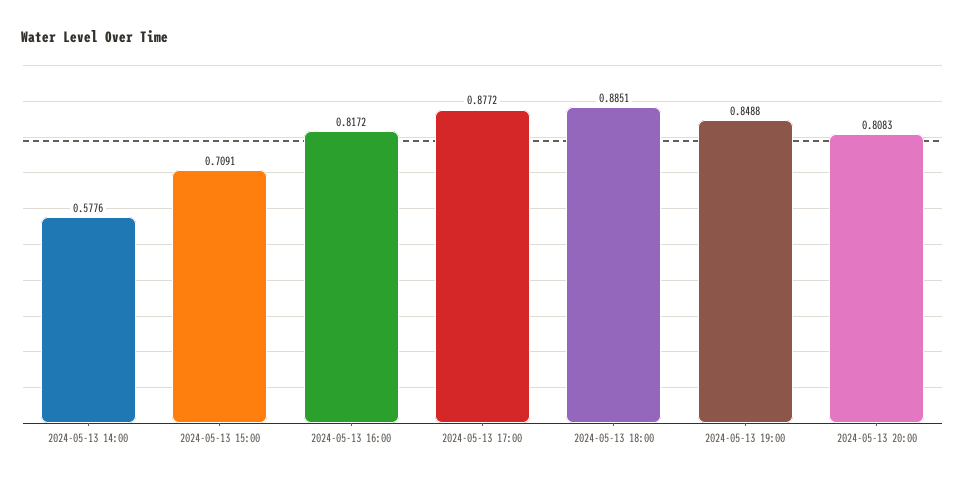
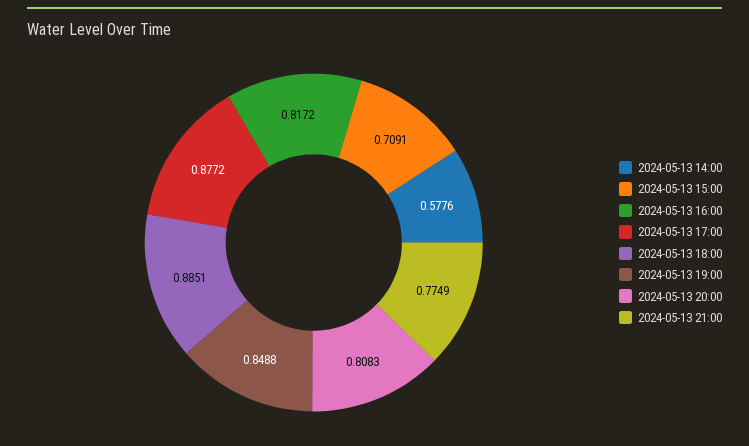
2024-05-13 21:00: none -> 0.7749

